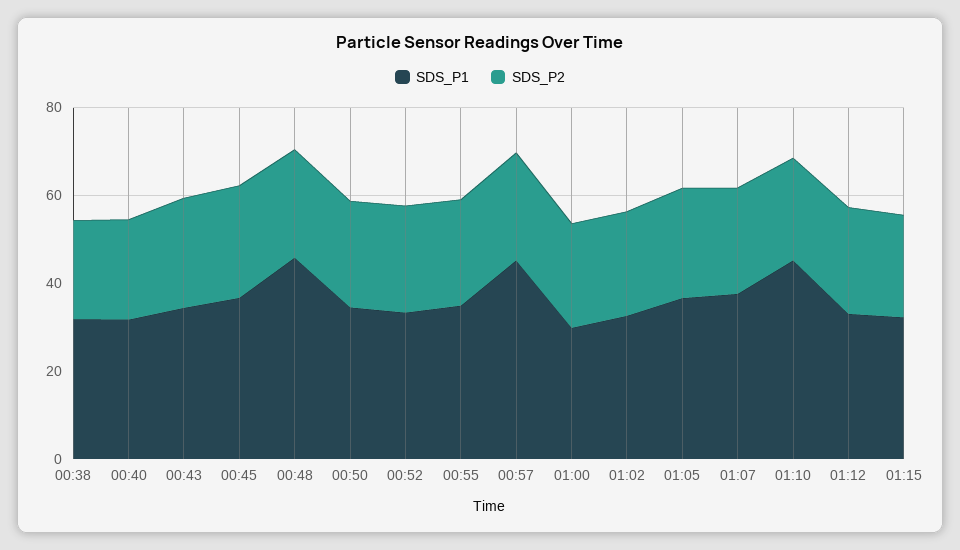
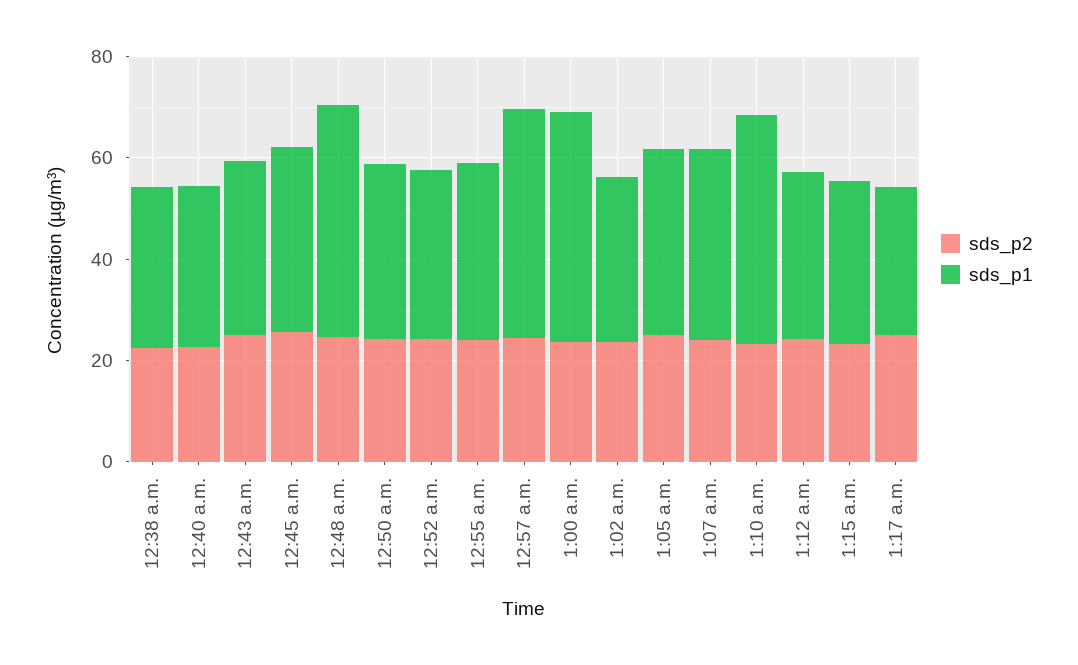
SDS_P1, 01:00: 30 -> 45
SDS_P2, 1:17 a.m.: none -> 25
SDS_P1, 1:17 a.m.: none -> 30

